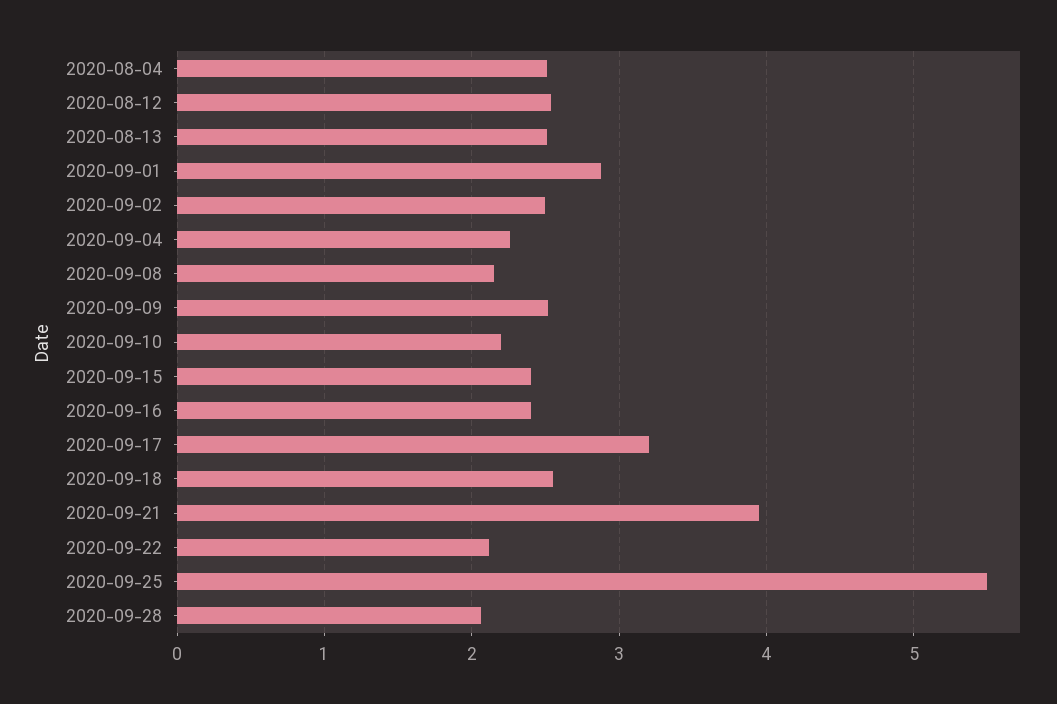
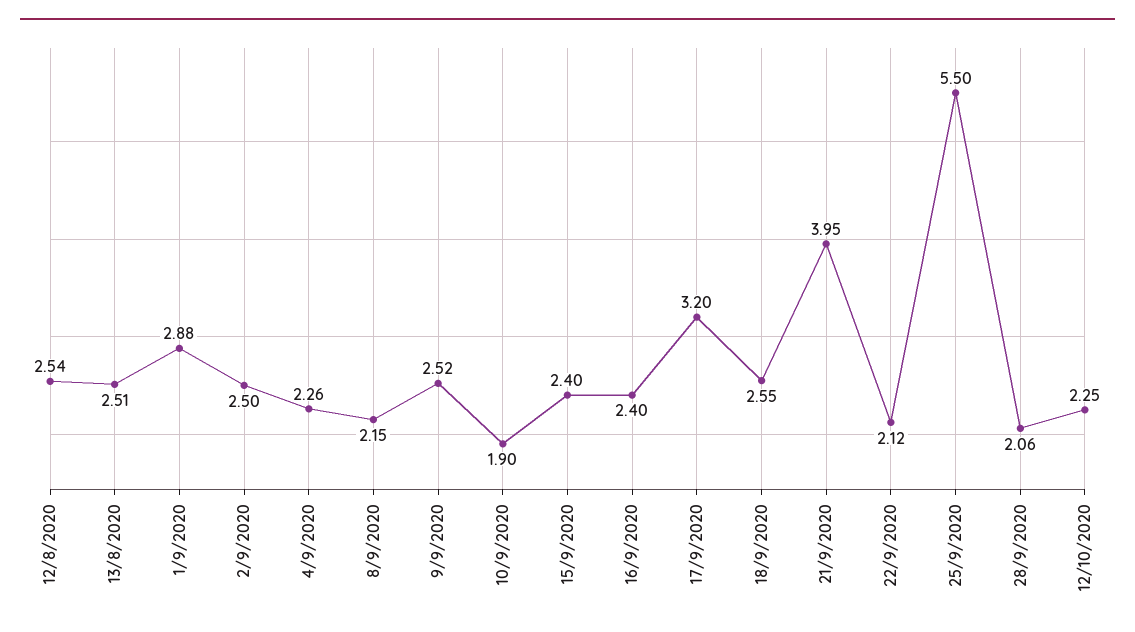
2020-08-04: 2.5 -> none
2020-09-10: 2.2 -> 1.9
12/10/2020: none -> 2.25

